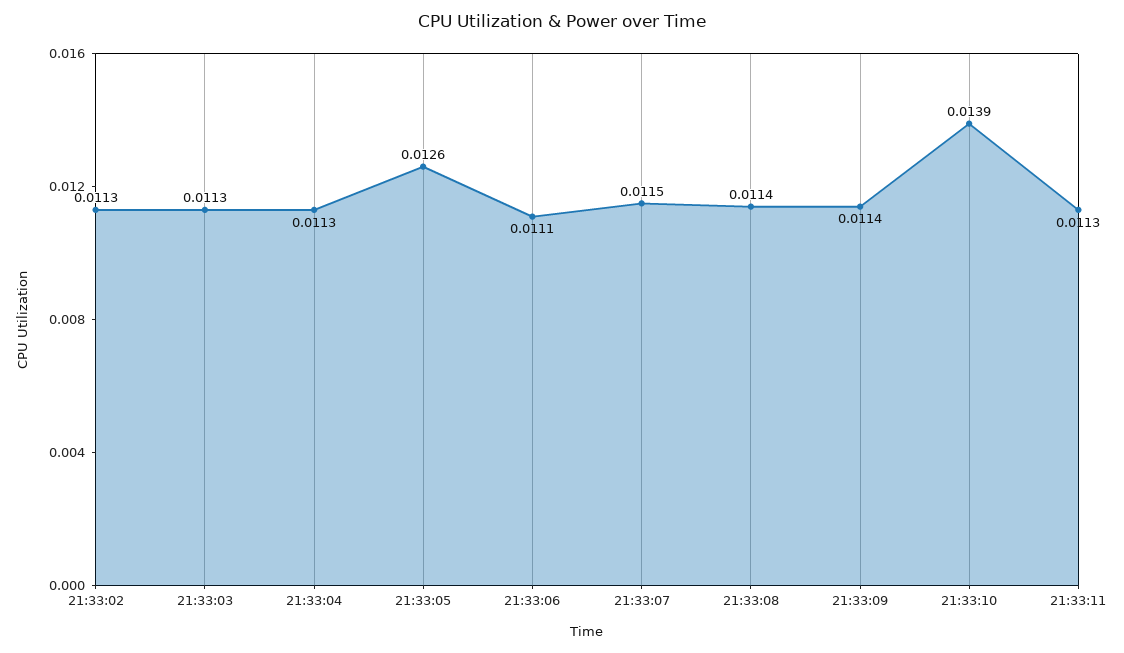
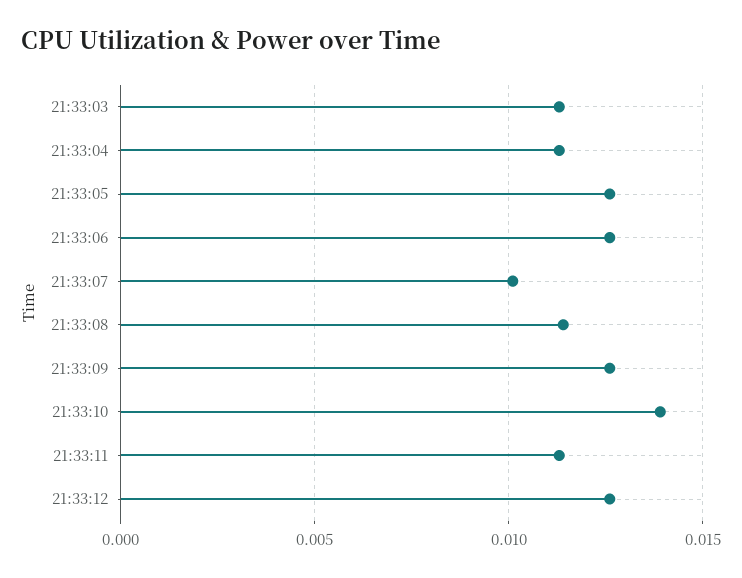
21:33:02: 0.0113 -> none
21:33:06: 0.0111 -> 0.0125
21:33:07: 0.0115 -> 0.01
21:33:09: 0.0114 -> 0.0125
21:33:12: none -> 0.0125

